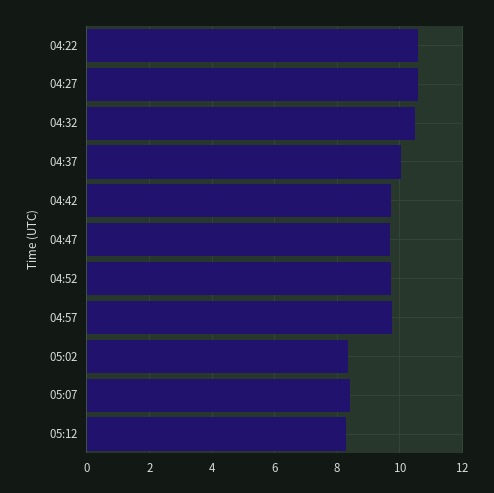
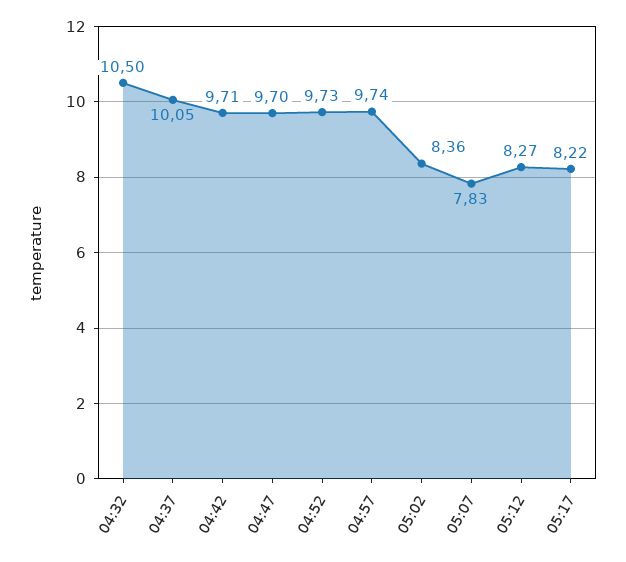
04:22: 10.6 -> none
04:27: 10.6 -> none
05:07: 8.4 -> 7.83
05:17: none -> 8.22

